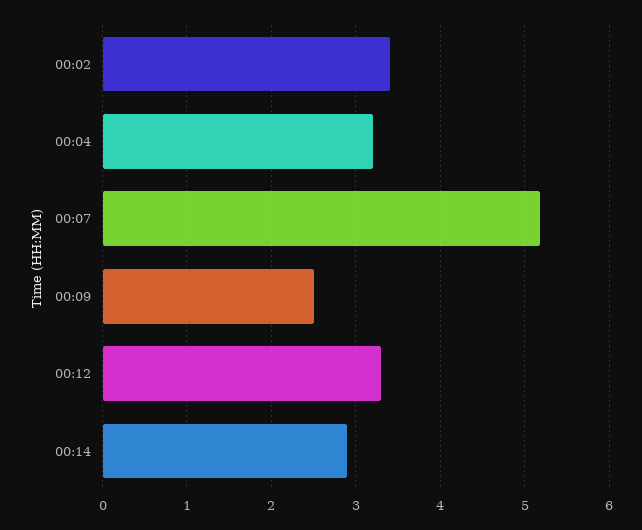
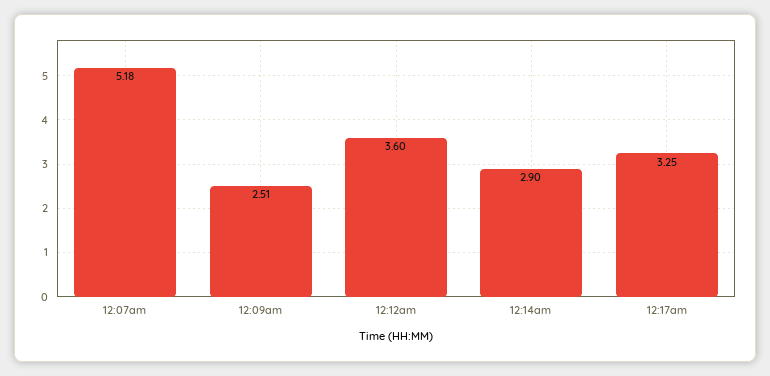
00:02: 3.4 -> none
00:04: 3.2 -> none
00:12: 3.3 -> 3.6
12:17am: none -> 3.25

